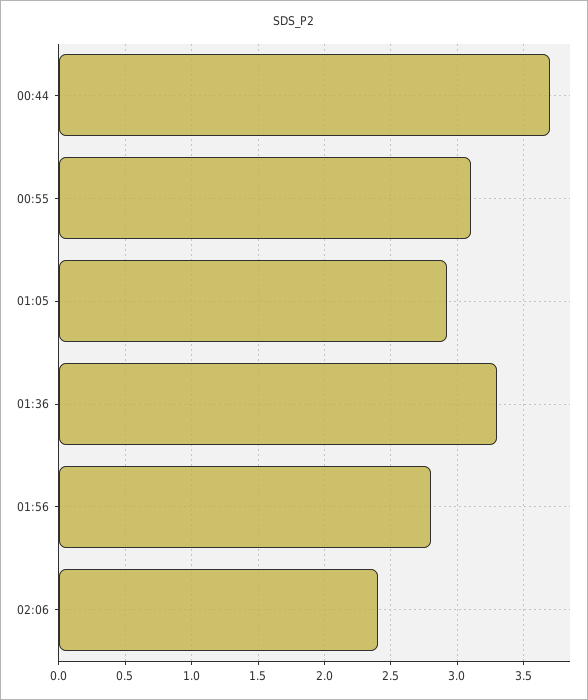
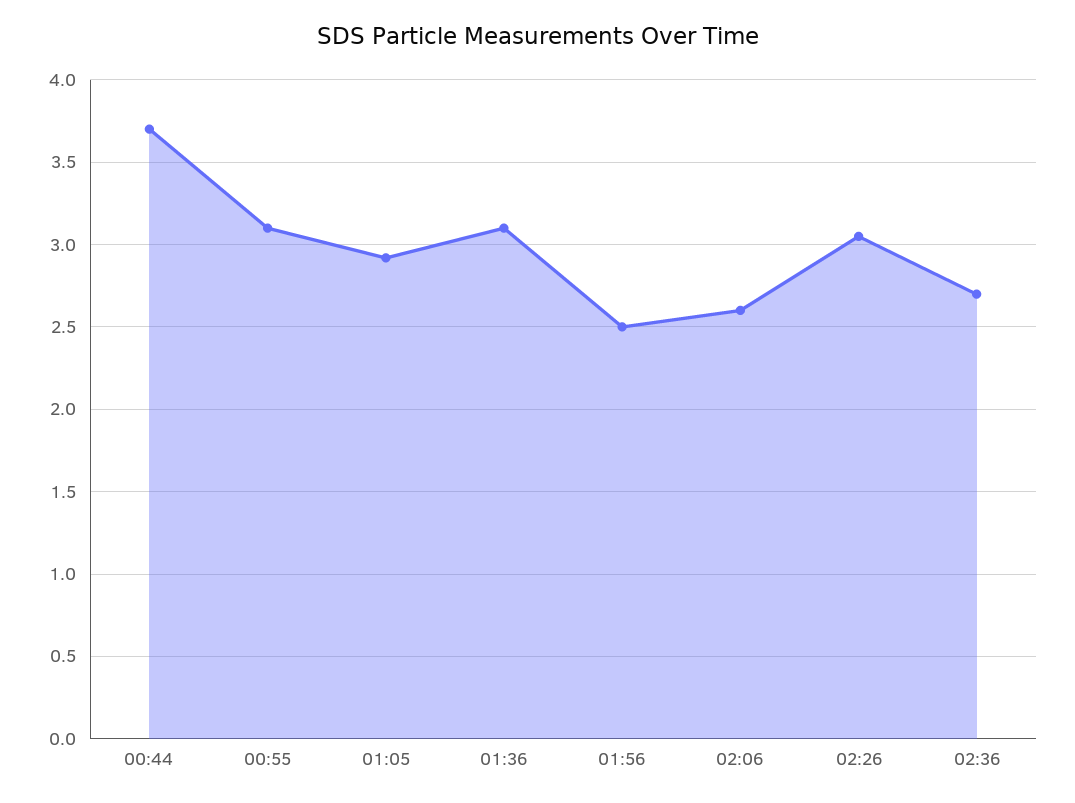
01:36: 3.3 -> 3.1
01:56: 2.8 -> 2.5
02:06: 2.4 -> 2.6
02:26: none -> 3.05
02:36: none -> 2.7

